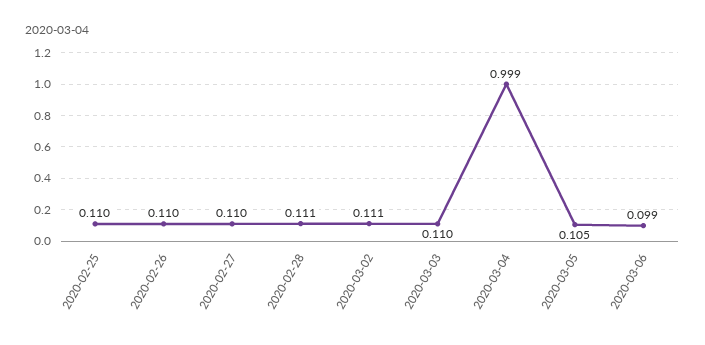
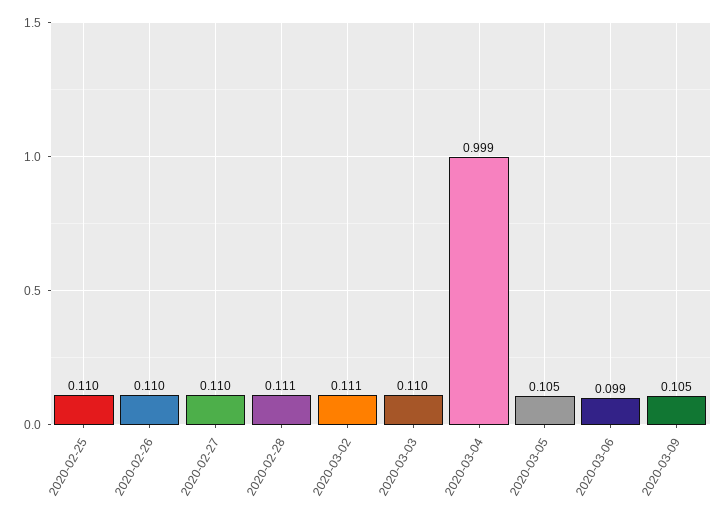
2020-03-09: none -> 0.105

